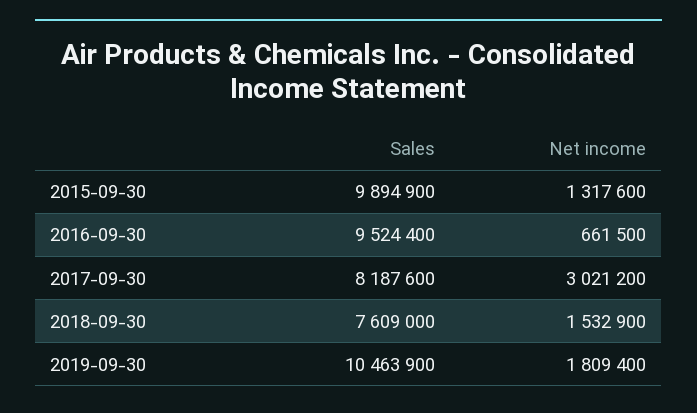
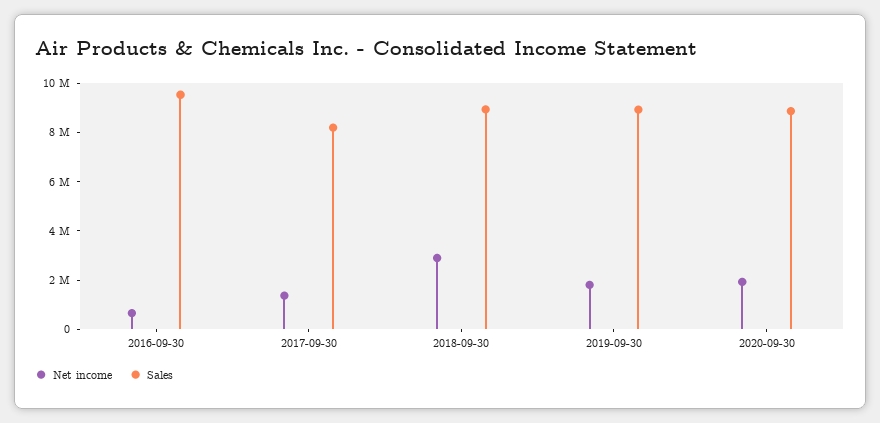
Sales, 2015-09-30: 9894900 -> none
Net income, 2015-09-30: 1317600 -> none
Net income, 2017-09-30: 3021200 -> 1500000
Sales, 2018-09-30: 7609000 -> 9000000
Net income, 2018-09-30: 1532900 -> 3000000
Sales, 2019-09-30: 10463900 -> 9000000
Net income, 2020-09-30: none -> 2000000
Sales, 2020-09-30: none -> 9000000

